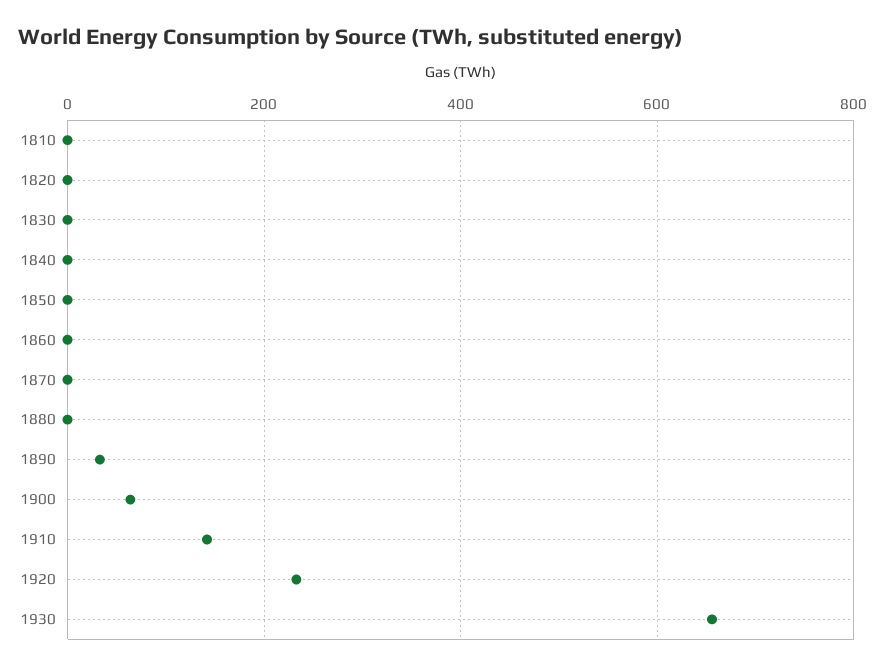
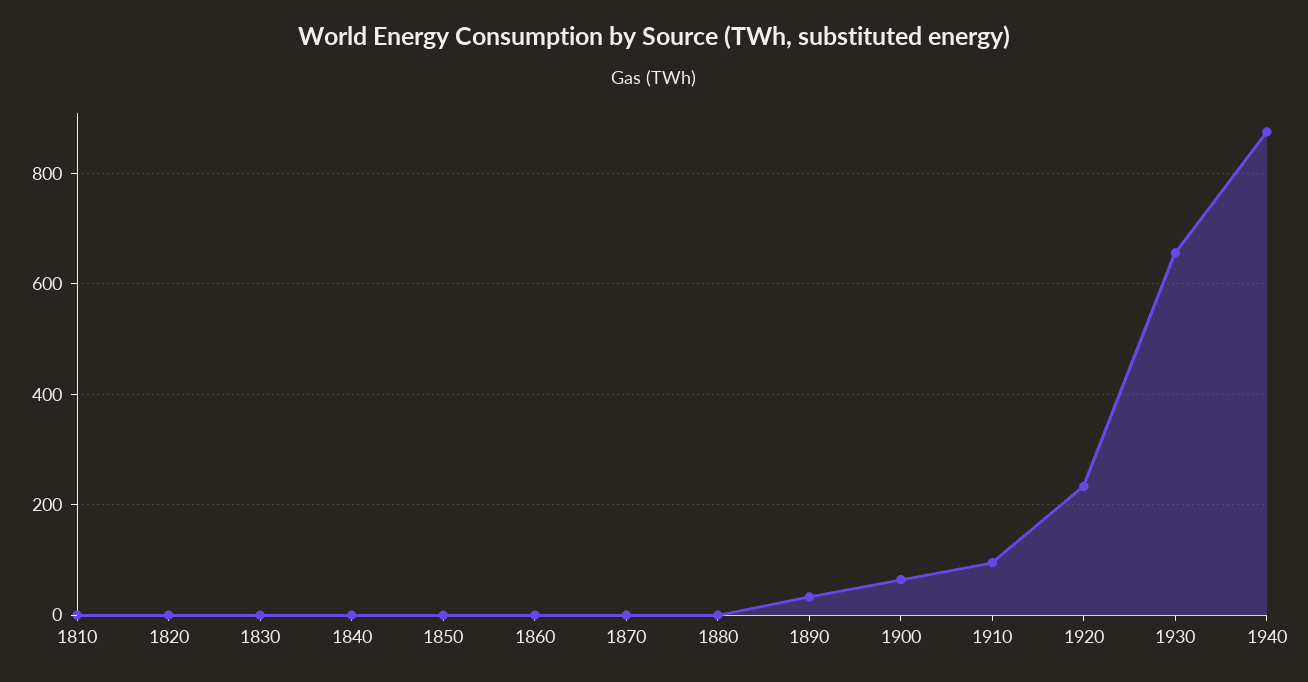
1910: 140 -> 100
1940: none -> 880

